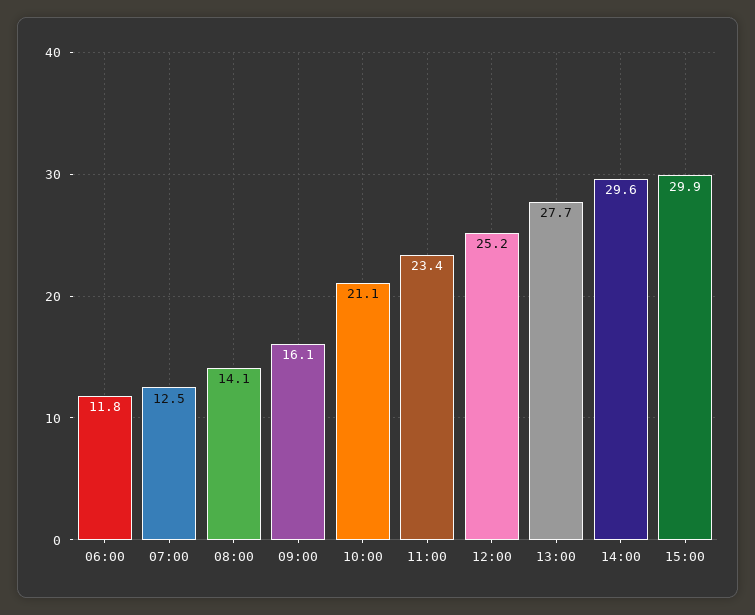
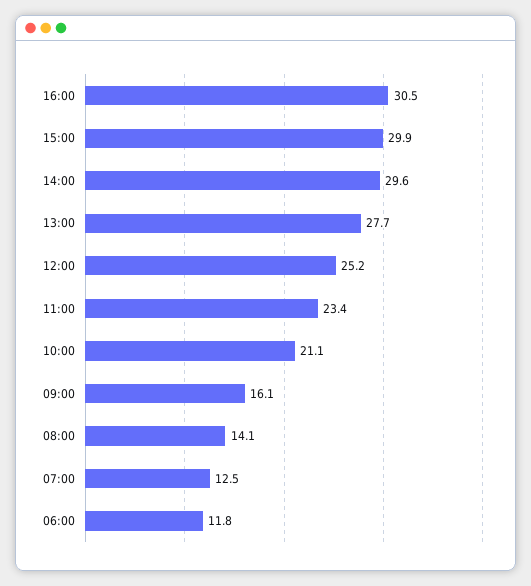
16:00: none -> 30.5

